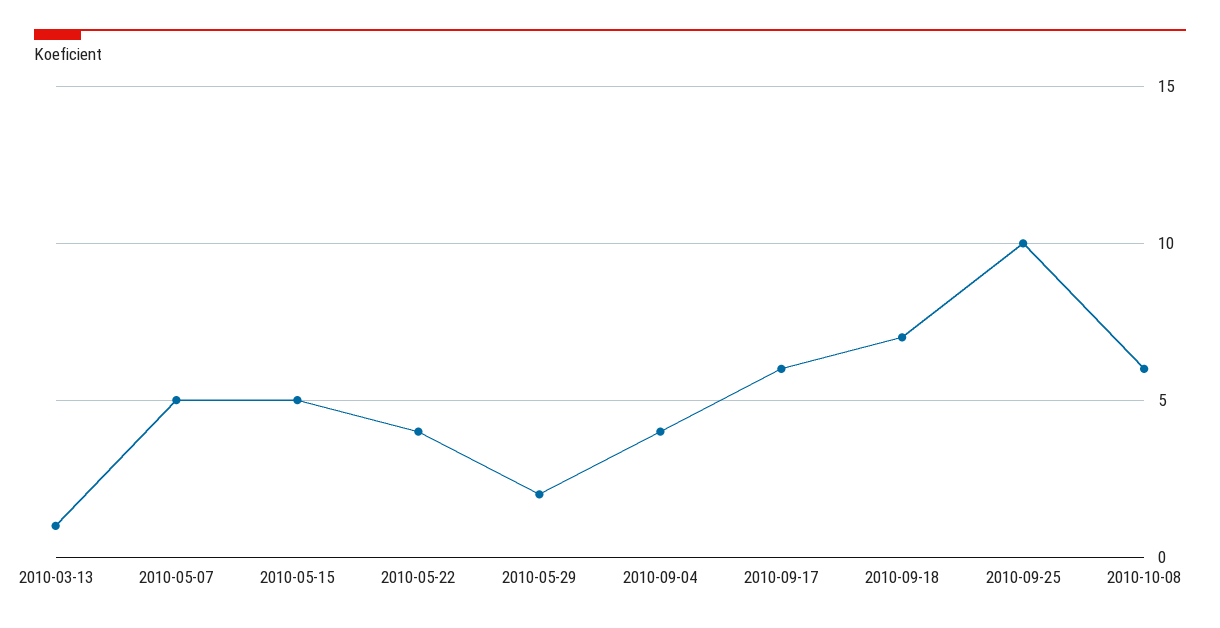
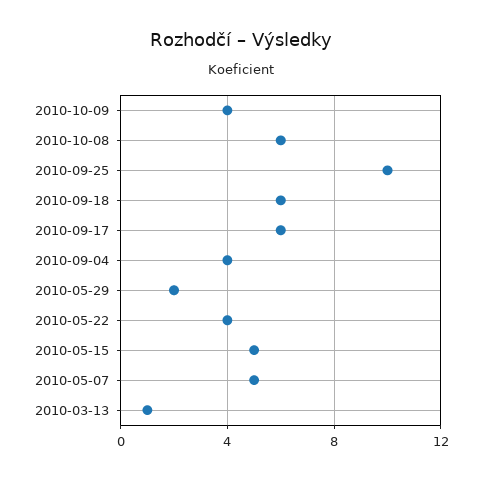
2010-09-18: 7 -> 6
2010-10-09: none -> 4

